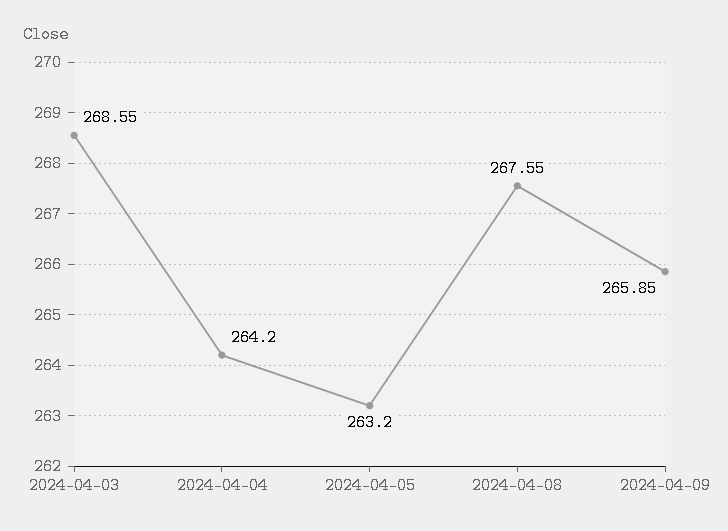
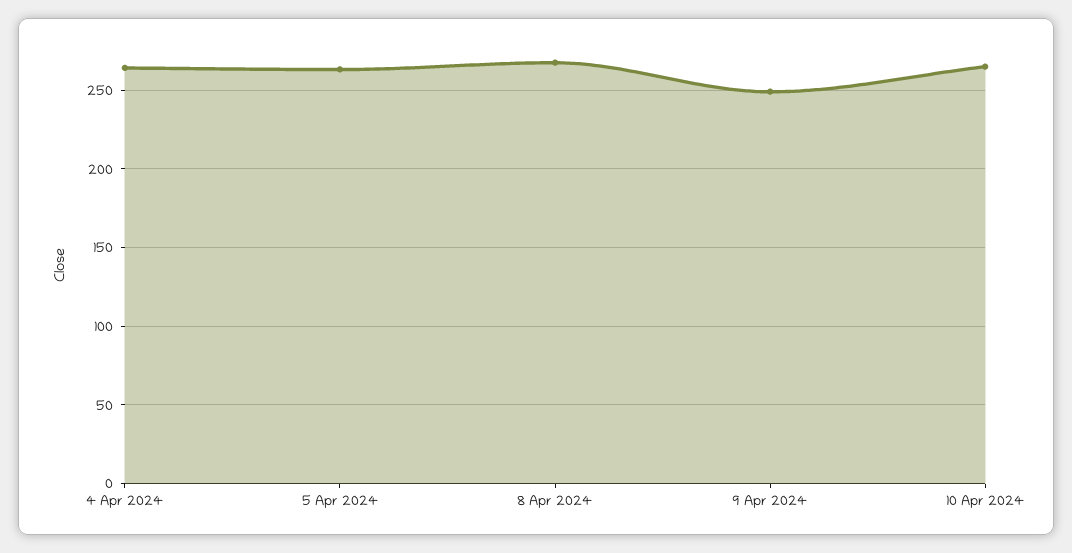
2024-04-03: 268.55 -> none
2024-04-09: 265.85 -> 250
10 Apr 2024: none -> 265

